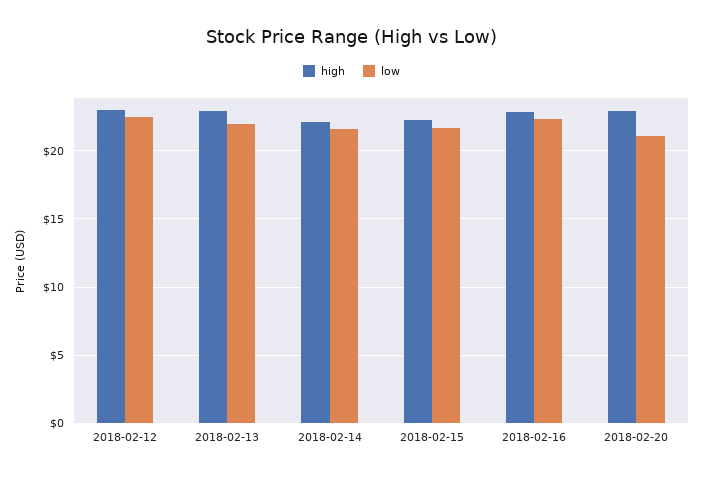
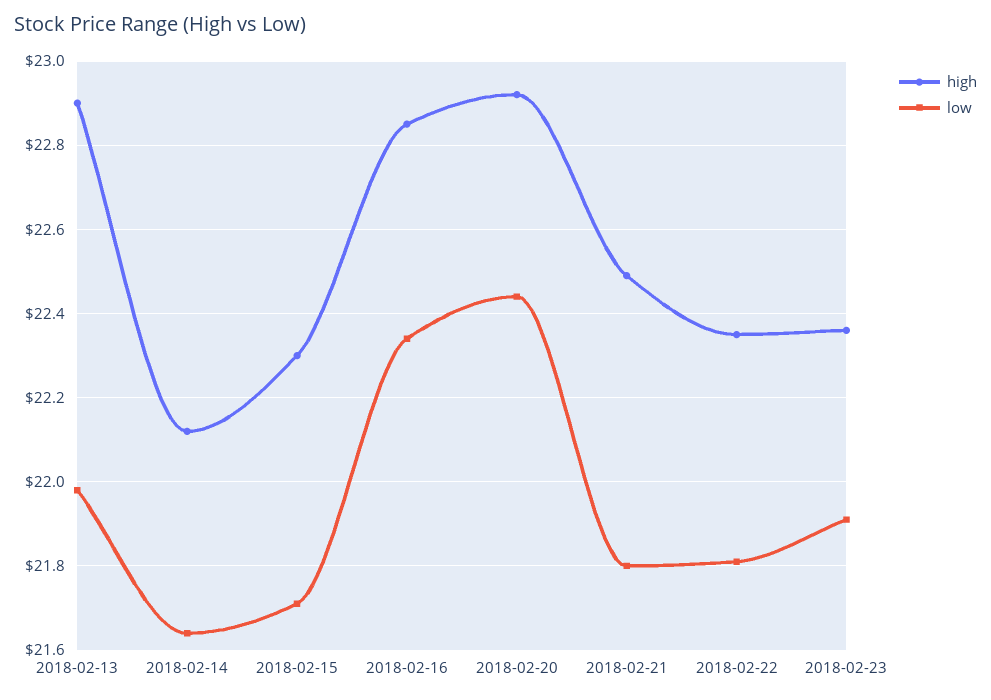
high, 2018-02-12: 23 -> none
low, 2018-02-12: 22.5 -> none
low, 2018-02-20: 21 -> 22.45
high, 2018-02-21: none -> 22.5
low, 2018-02-21: none -> 21.8
high, 2018-02-22: none -> 22.35
low, 2018-02-22: none -> 21.8
high, 2018-02-23: none -> 22.35
low, 2018-02-23: none -> 21.9

